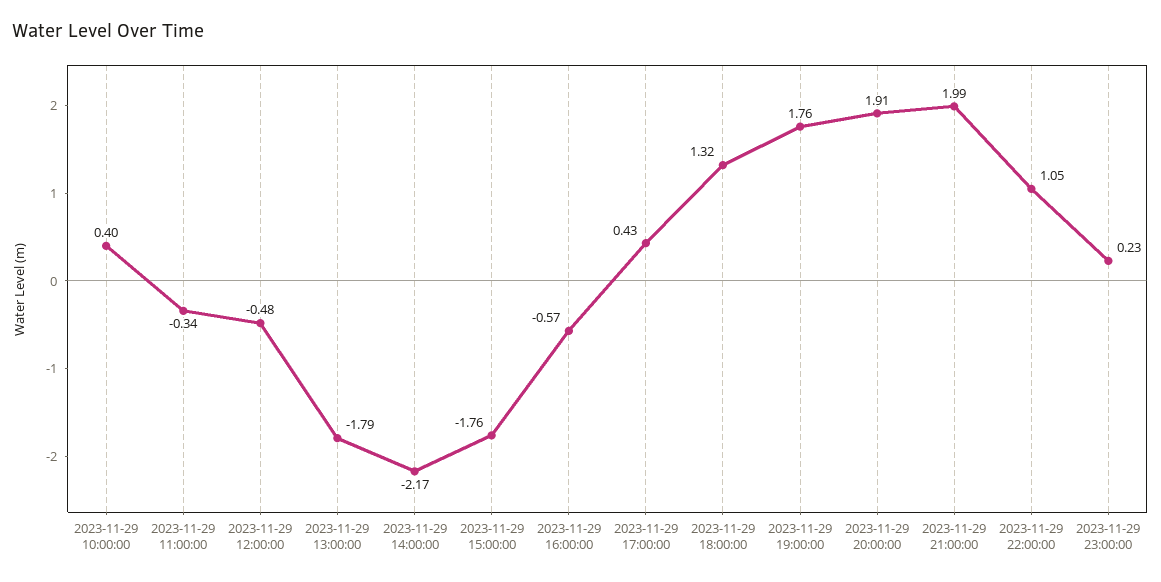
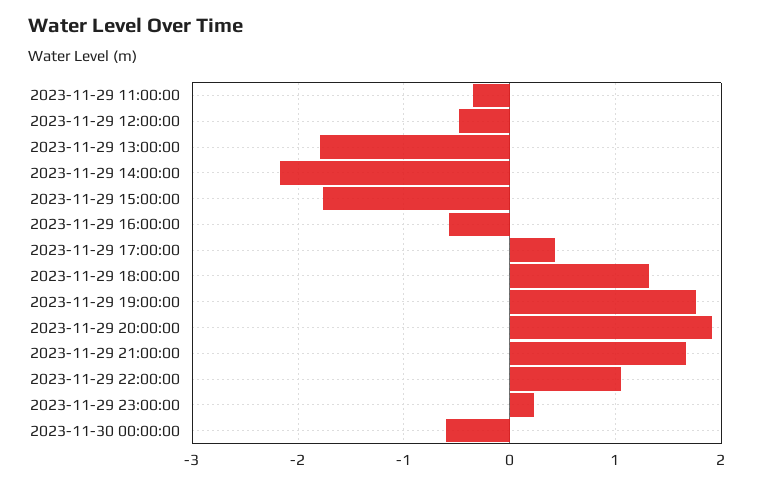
2023-11-29 10:00:00: 0.4 -> none
2023-11-29 21:00:00: 1.99 -> 1.7
2023-11-30 00:00:00: none -> -0.6

